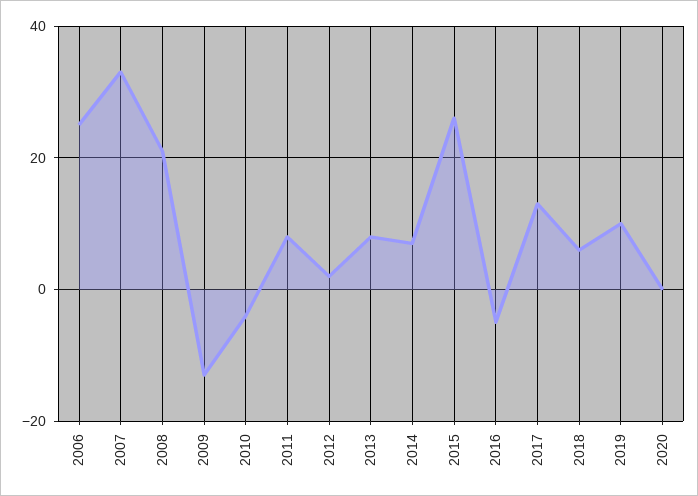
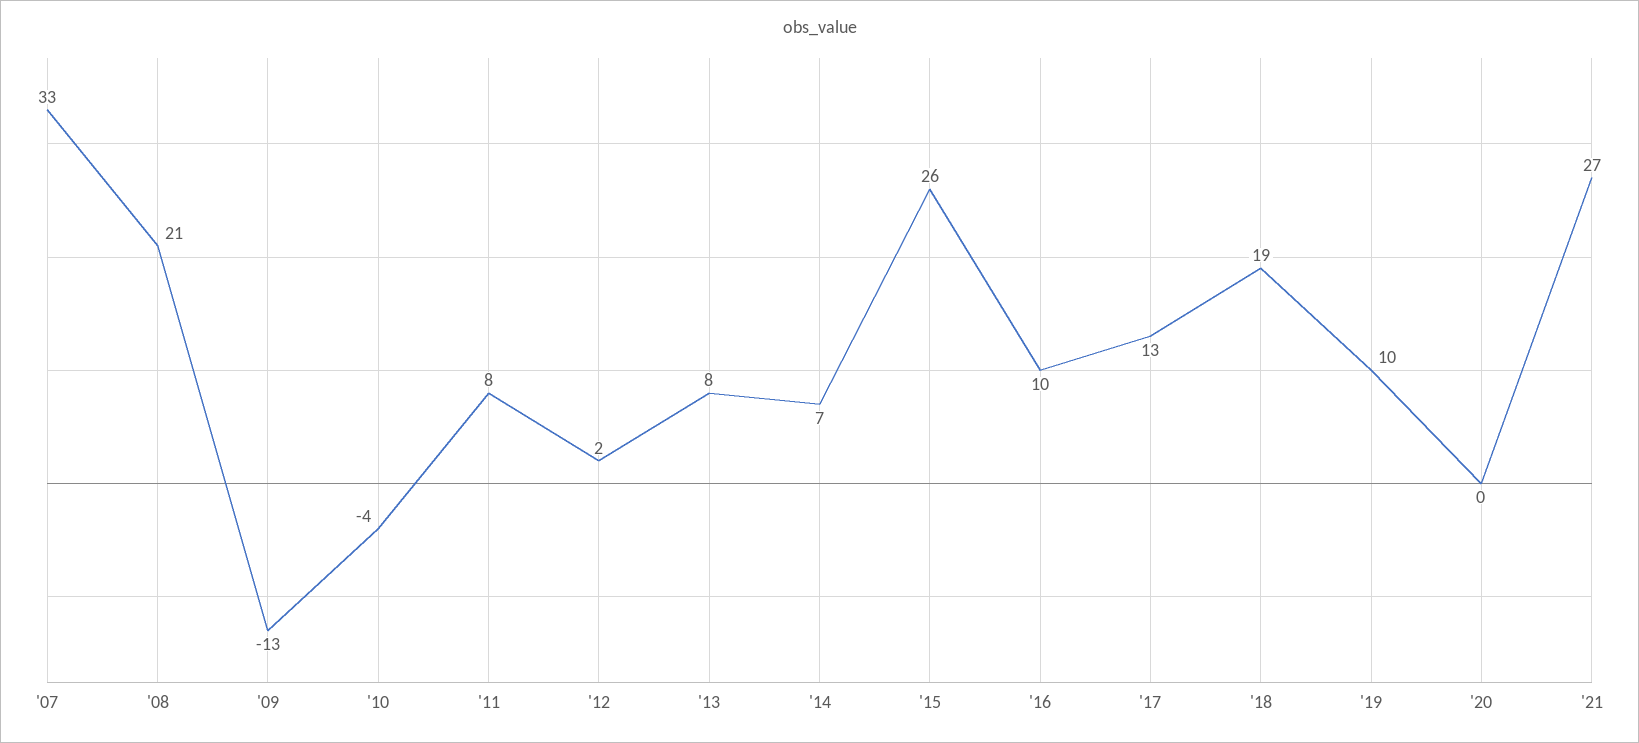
2006: 25 -> none
2016: -5 -> 10
2018: 5 -> 19
'21: none -> 27

